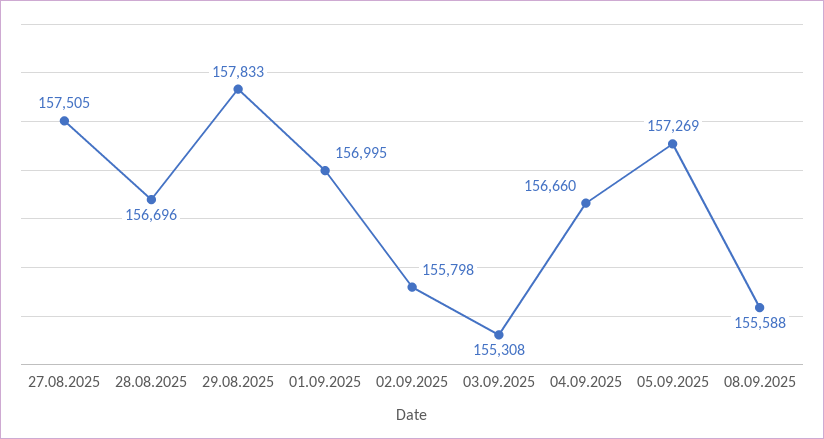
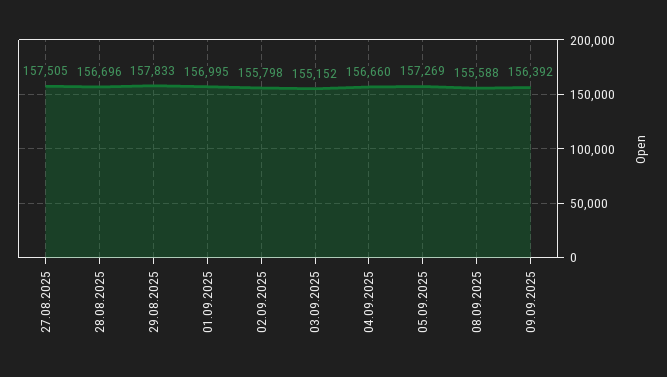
03.09.2025: 155308 -> 155152
09.09.2025: none -> 156392

